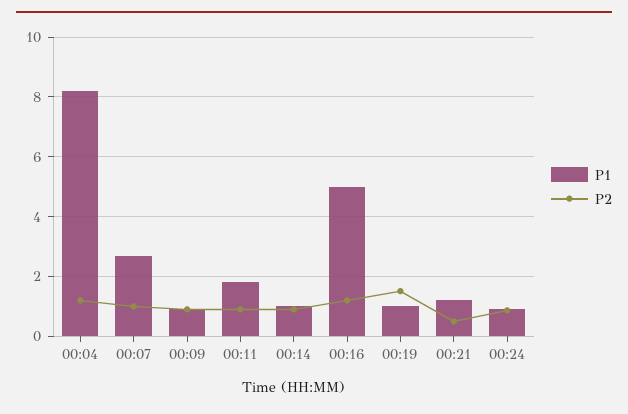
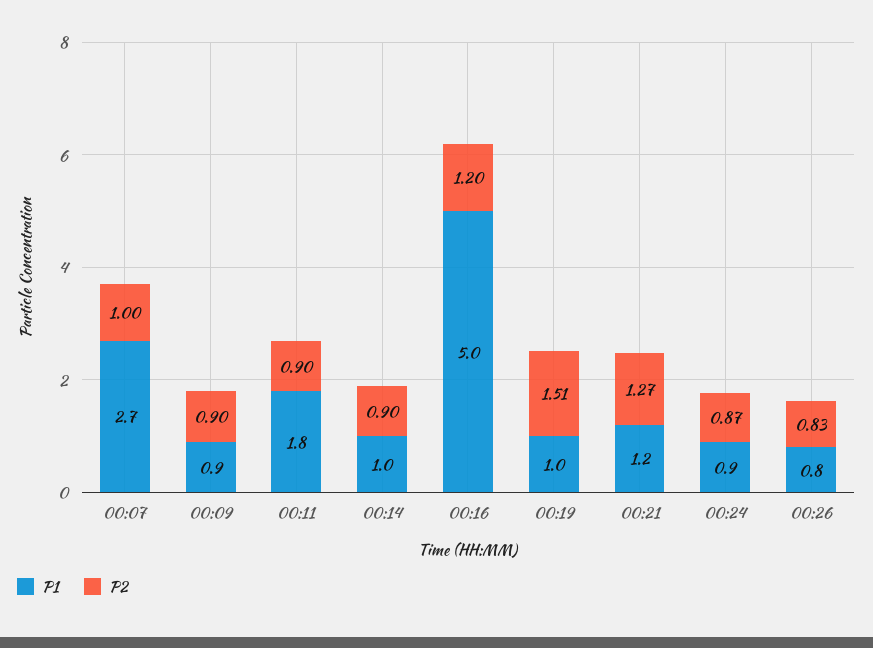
P1, 00:04: 8.25 -> none
P2, 00:04: 1.25 -> none
P2, 00:21: 0.5 -> 1.27
P1, 00:26: none -> 0.8
P2, 00:26: none -> 0.83

